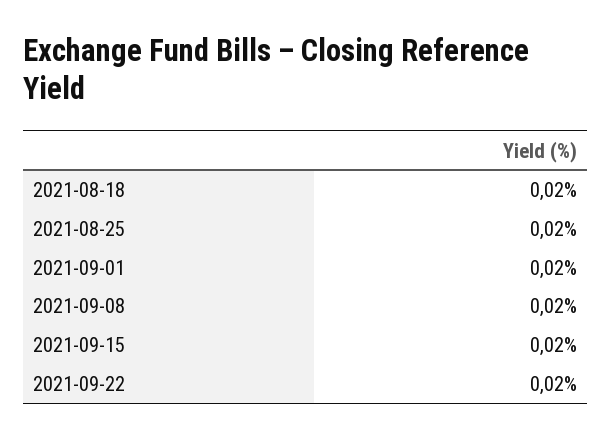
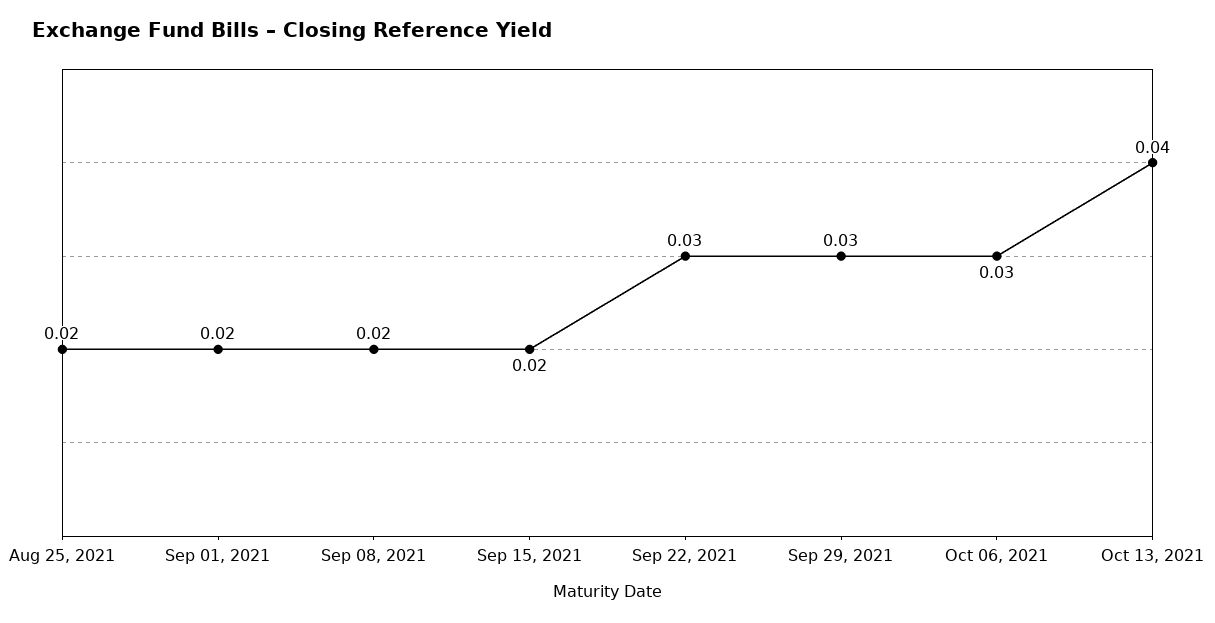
2021-08-18: 0.02 -> none
2021-09-22: 0.02 -> 0.03
Sep 29, 2021: none -> 0.03
Oct 06, 2021: none -> 0.03
Oct 13, 2021: none -> 0.04

